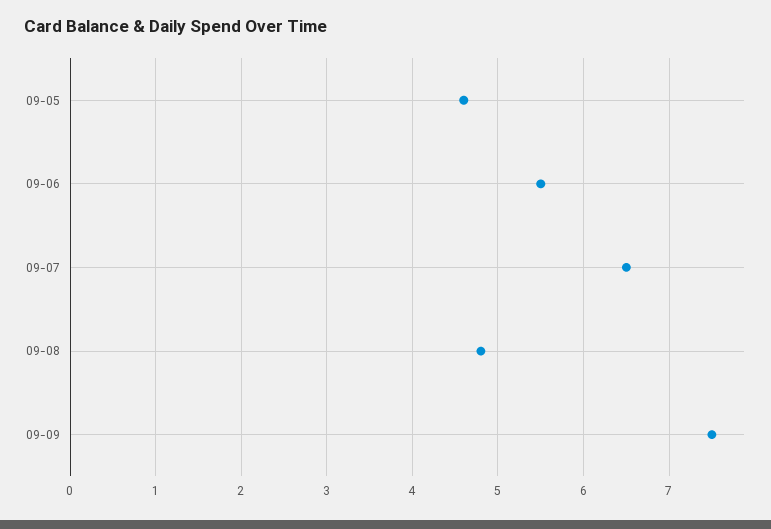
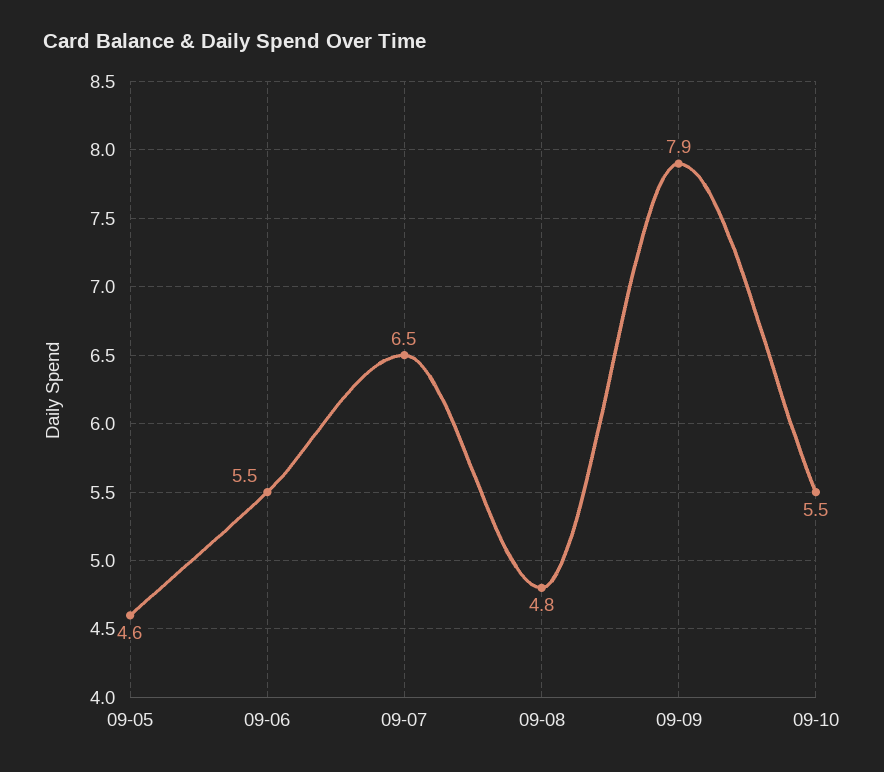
09-09: 7.5 -> 7.9
09-10: none -> 5.5

